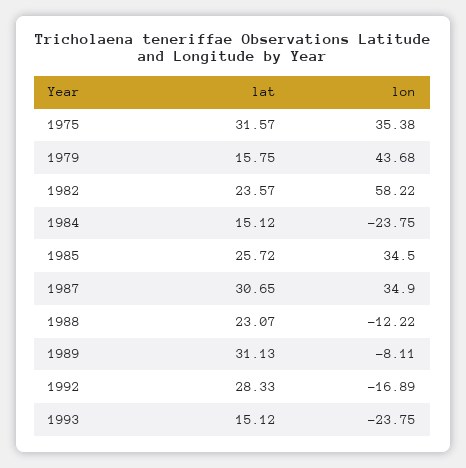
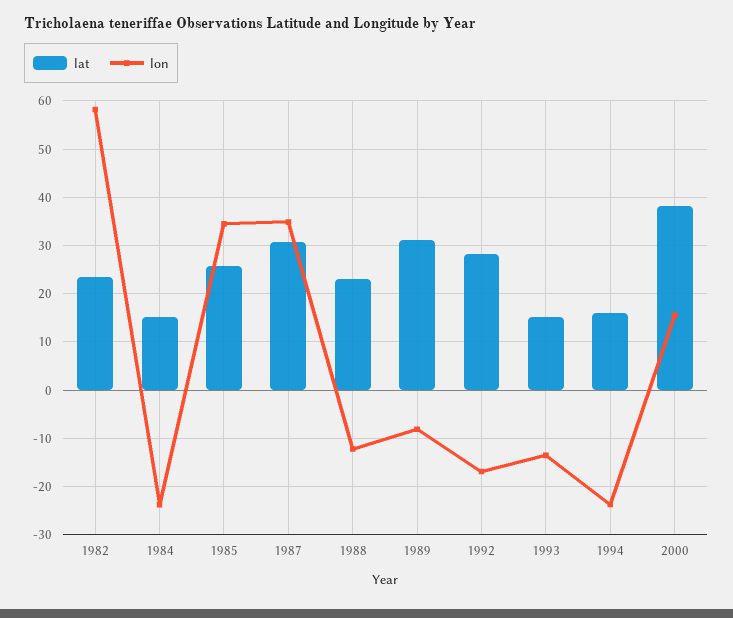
lat, 1975: 31.57 -> none
lon, 1975: 35.38 -> none
lat, 1979: 15.75 -> none
lon, 1979: 43.68 -> none
lon, 1993: -23.75 -> -14
lat, 1994: none -> 16
lon, 1994: none -> -24
lat, 2000: none -> 38
lon, 2000: none -> 16

